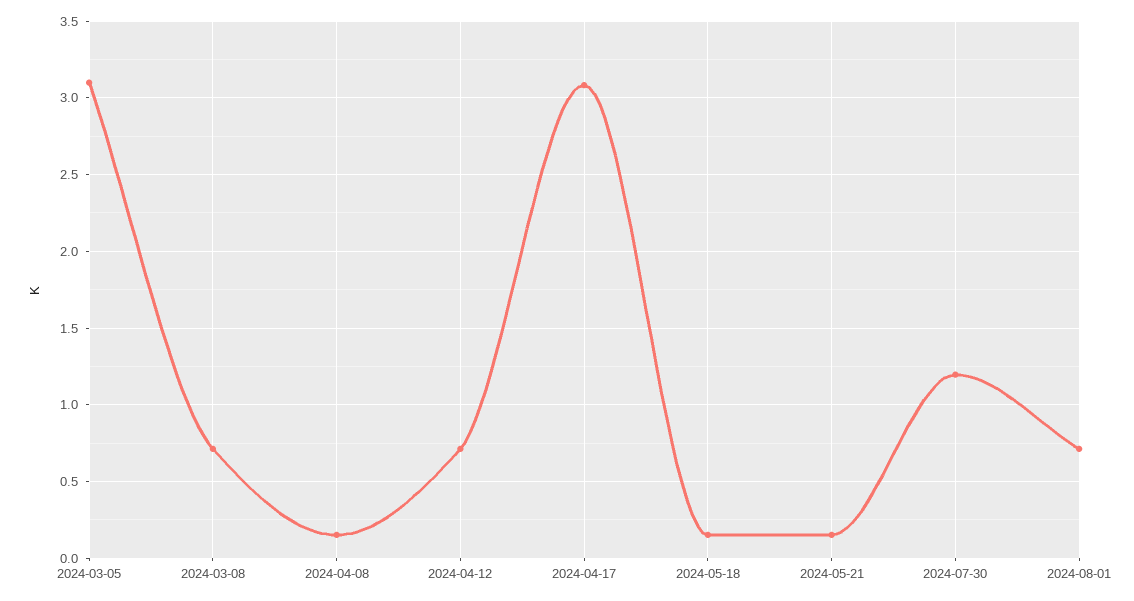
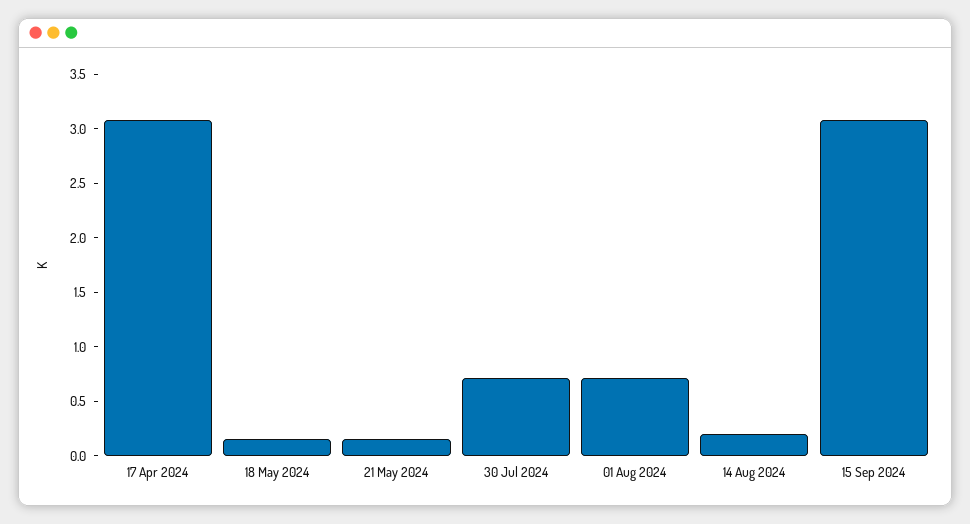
2024-03-05: 3.1 -> none
2024-03-08: 0.7 -> none
2024-04-08: 0.15 -> none
2024-04-12: 0.7 -> none
2024-07-30: 1.2 -> 0.7
14 Aug 2024: none -> 0.2
15 Sep 2024: none -> 3.1

